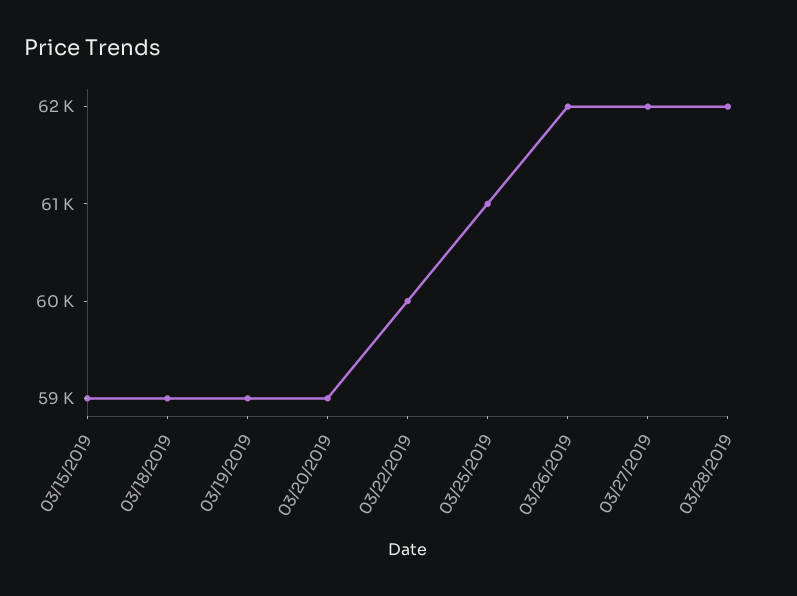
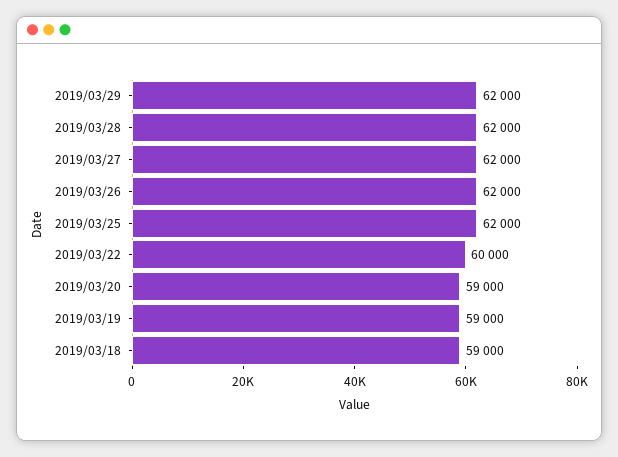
03/15/2019: 59000 -> none
03/25/2019: 61000 -> 62000
2019/03/29: none -> 62000

